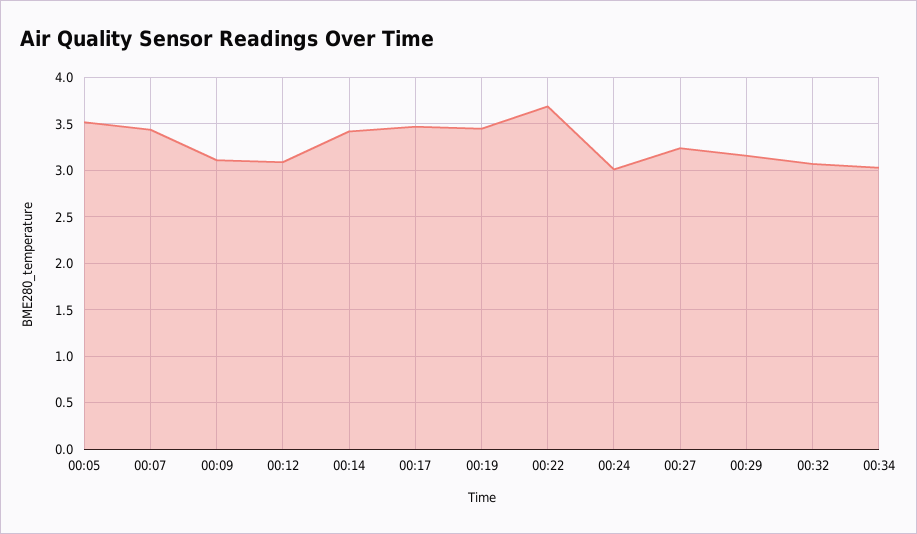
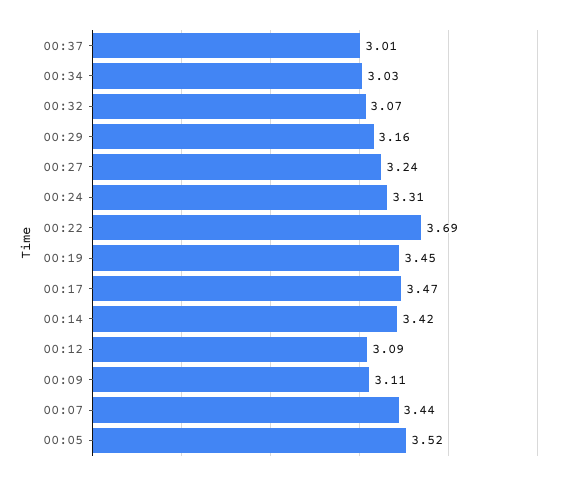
00:24: 3 -> 3.31
00:37: none -> 3.01

